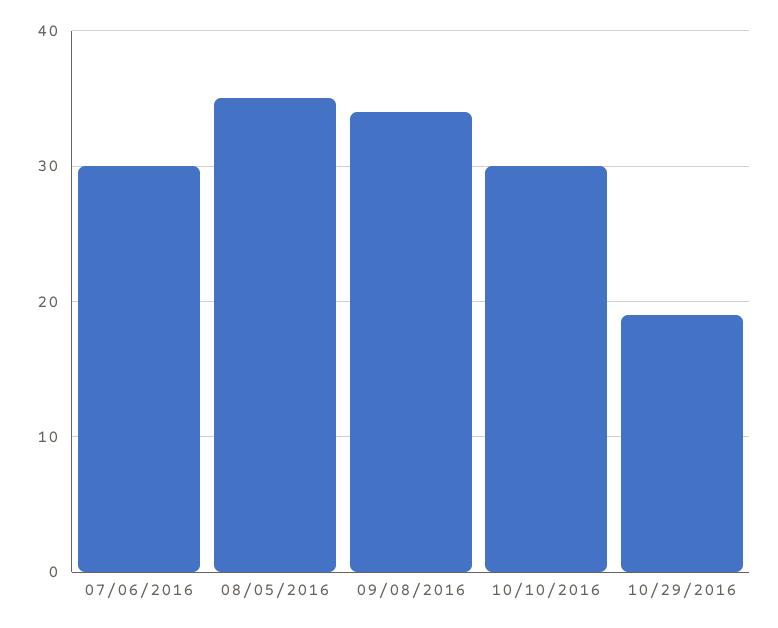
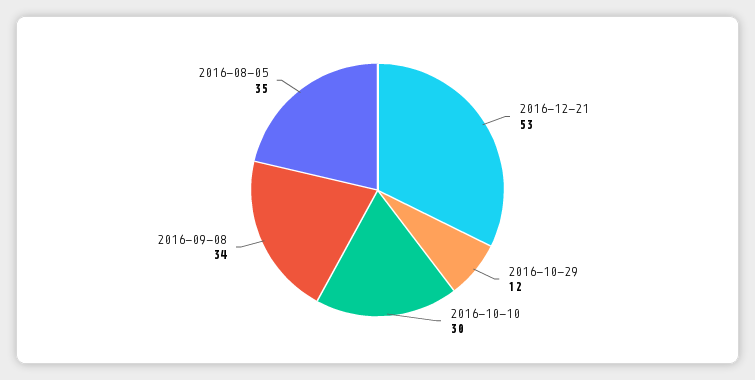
07/06/2016: 30 -> none
10/29/2016: 19 -> 12
2016-12-21: none -> 53

